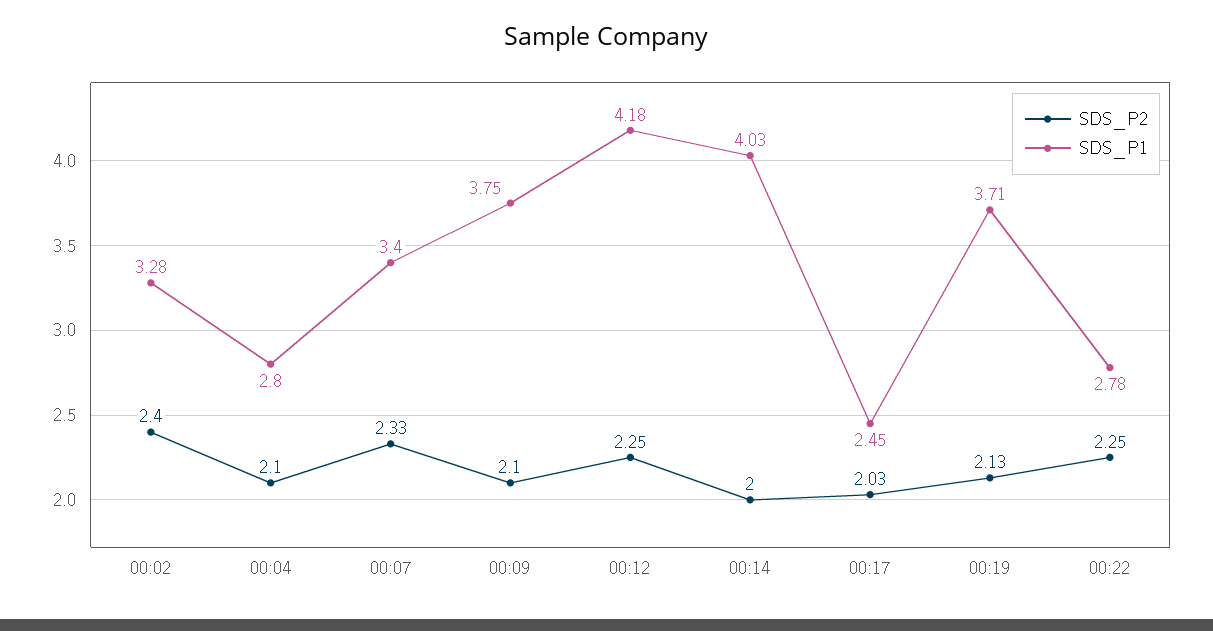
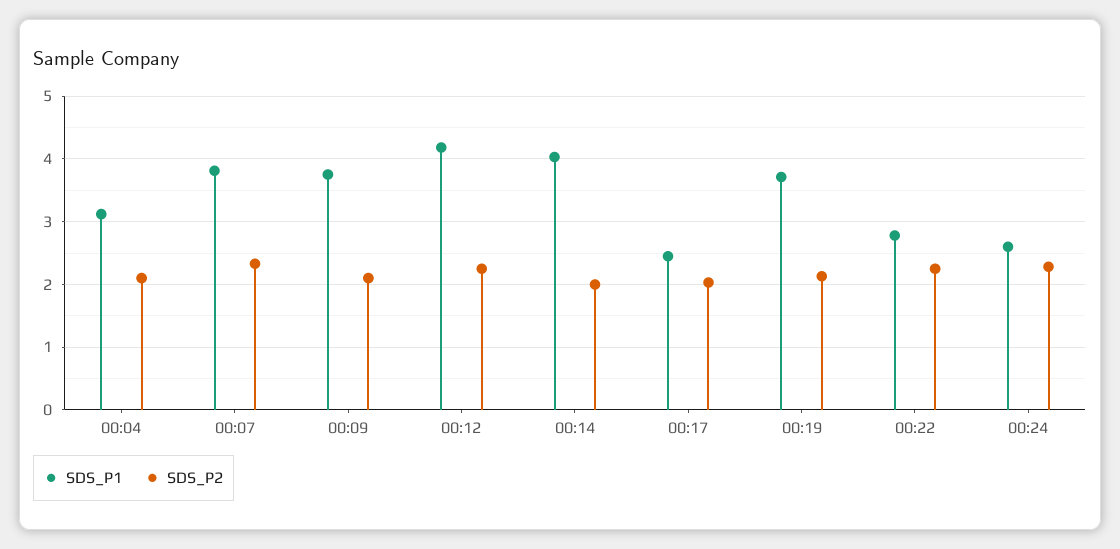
SDS_P2, 00:02: 2.4 -> none
SDS_P1, 00:02: 3.28 -> none
SDS_P1, 00:04: 2.8 -> 3.1
SDS_P1, 00:07: 3.4 -> 3.8
SDS_P1, 00:24: none -> 2.6
SDS_P2, 00:24: none -> 2.3

